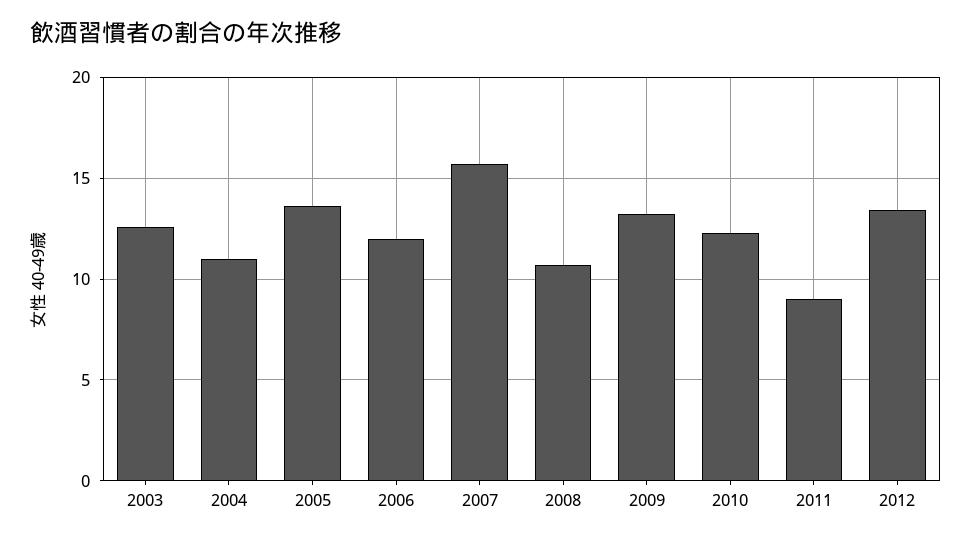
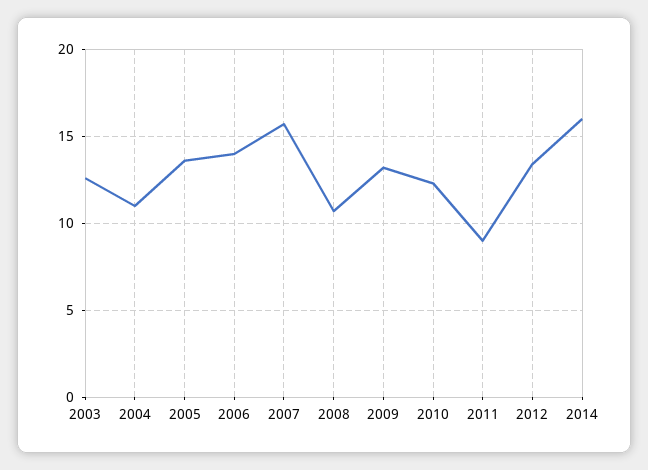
2006: 12 -> 14
2014: none -> 16

